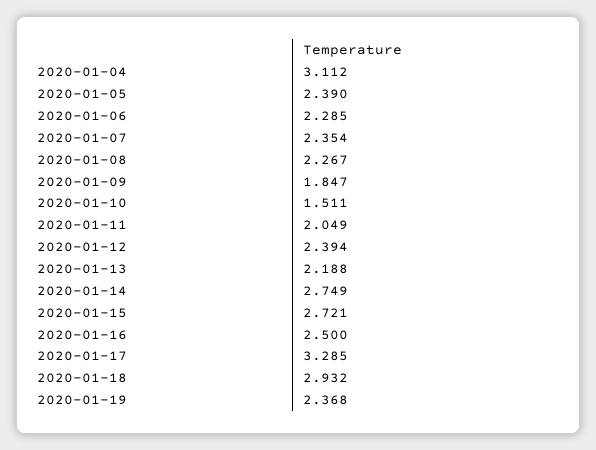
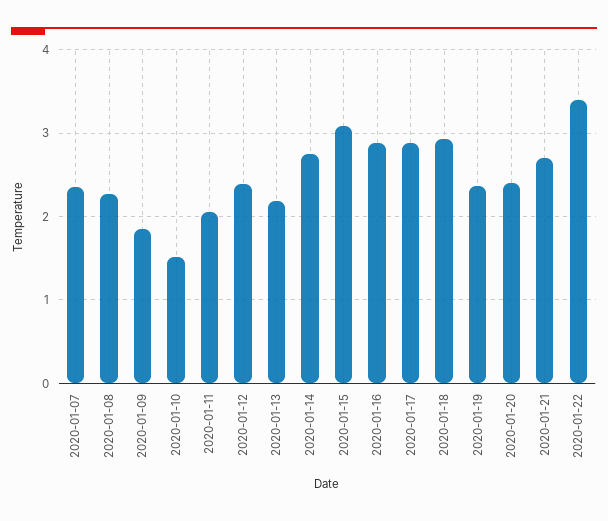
2020-01-04: 3.112 -> none
2020-01-05: 2.39 -> none
2020-01-06: 2.285 -> none
2020-01-15: 2.721 -> 3.1
2020-01-16: 2.5 -> 2.9
2020-01-17: 3.285 -> 2.9
2020-01-20: none -> 2.4
2020-01-21: none -> 2.7
2020-01-22: none -> 3.4

